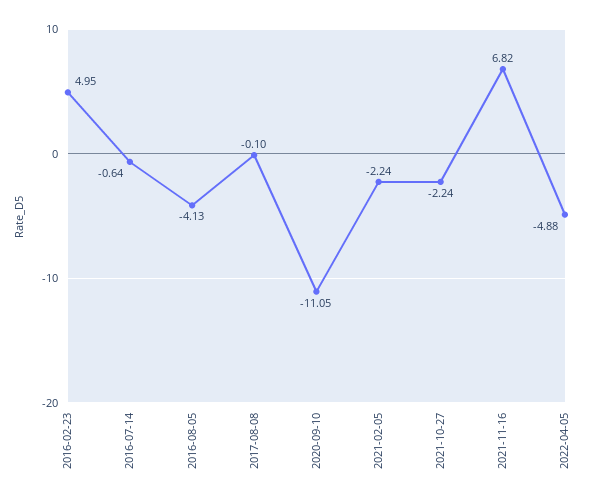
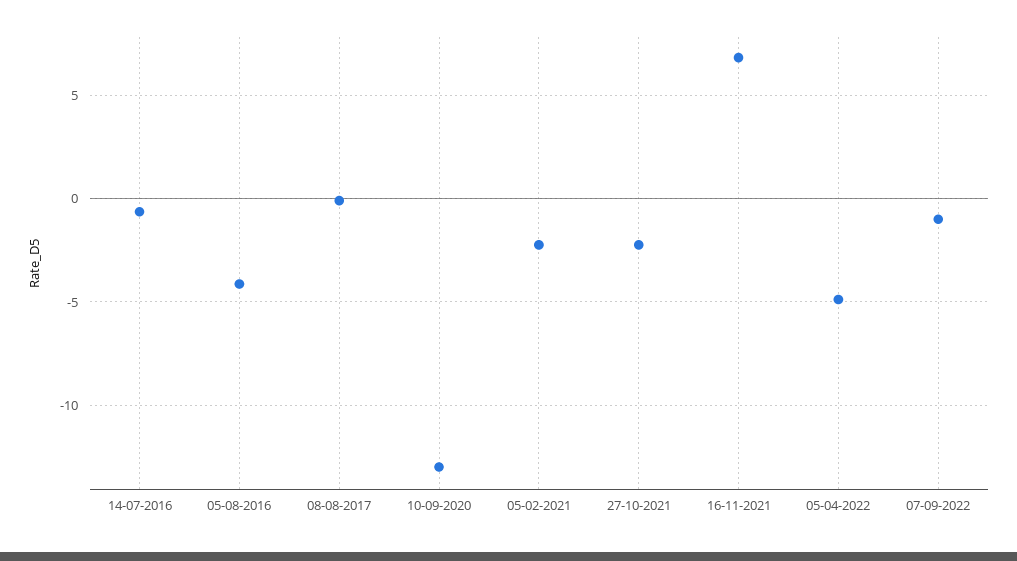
2016-02-23: 4.95 -> none
2020-09-10: -11.05 -> -13
07-09-2022: none -> -1

